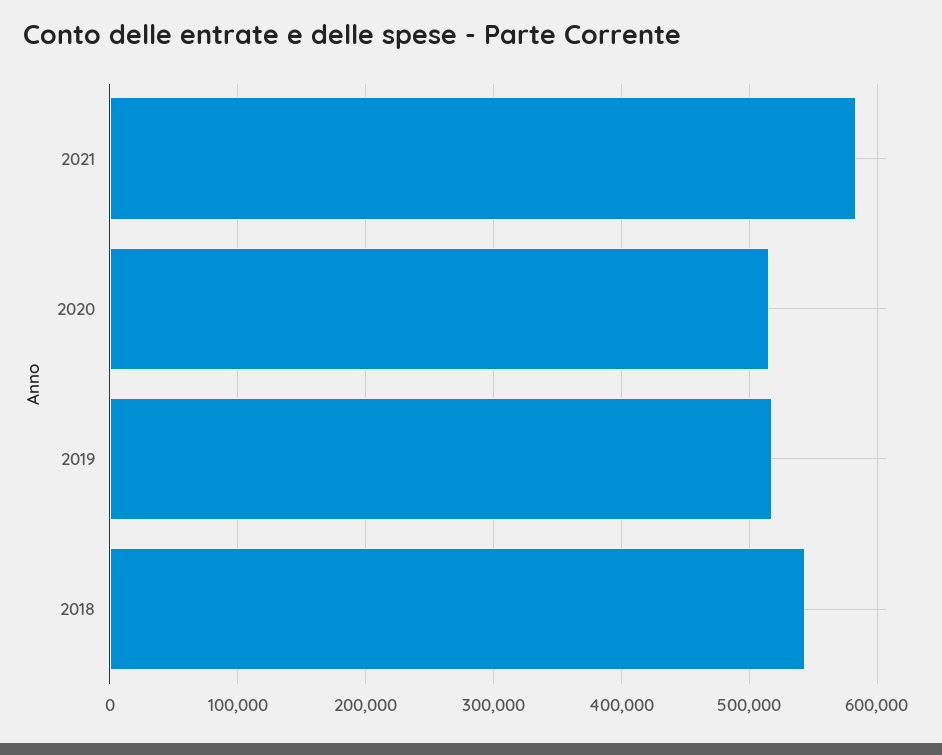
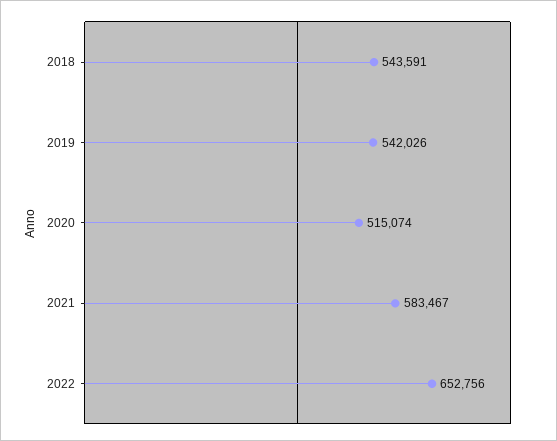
2019: 520000 -> 542026
2022: none -> 652756

